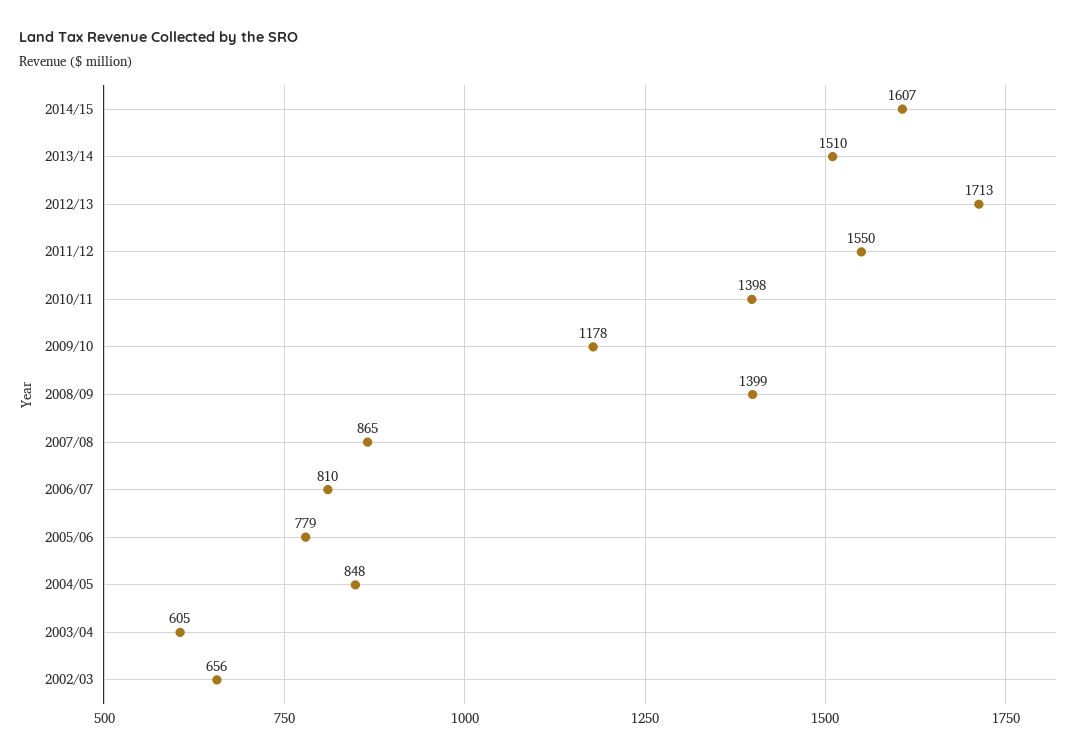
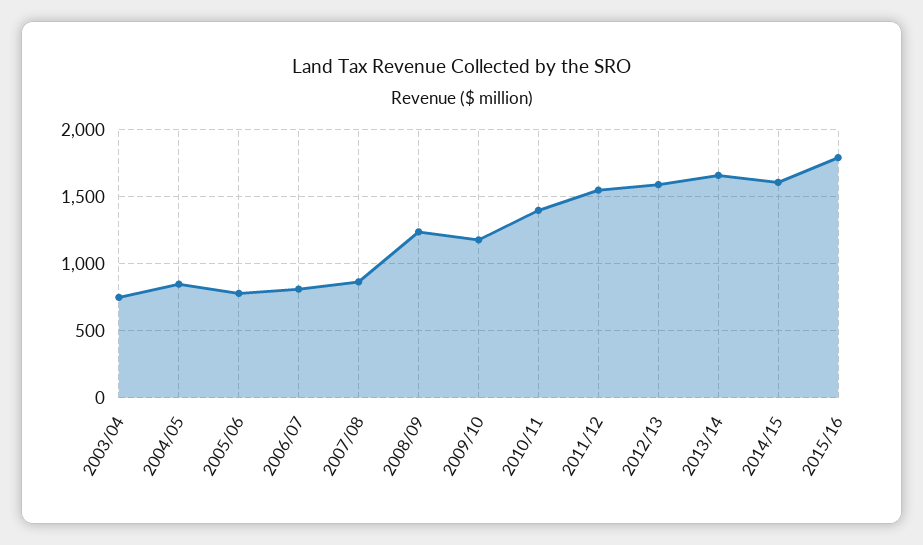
2013/14: 1510 -> 1650
2012/13: 1713 -> 1600
2008/09: 1399 -> 1250
2003/04: 605 -> 750
2002/03: 656 -> none
2015/16: none -> 1800

